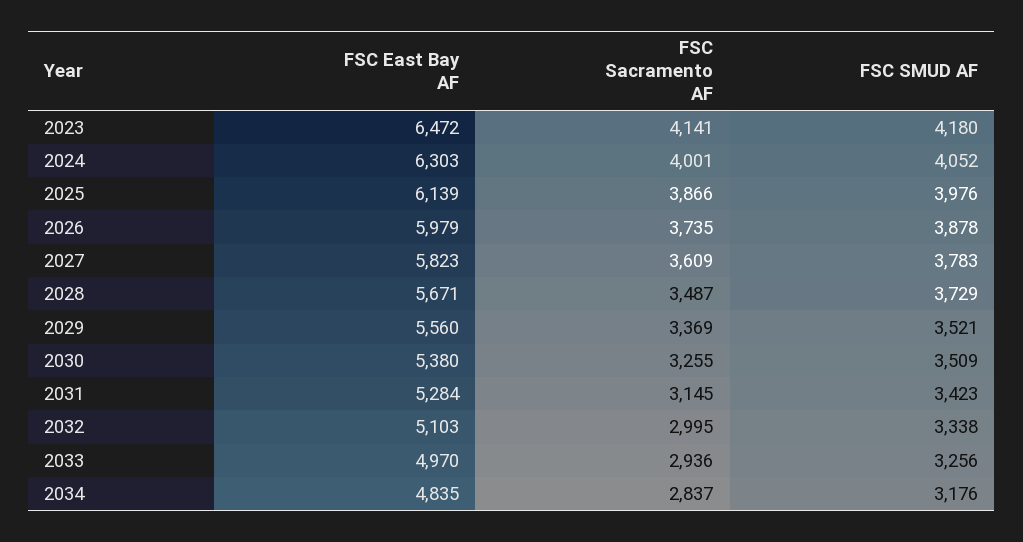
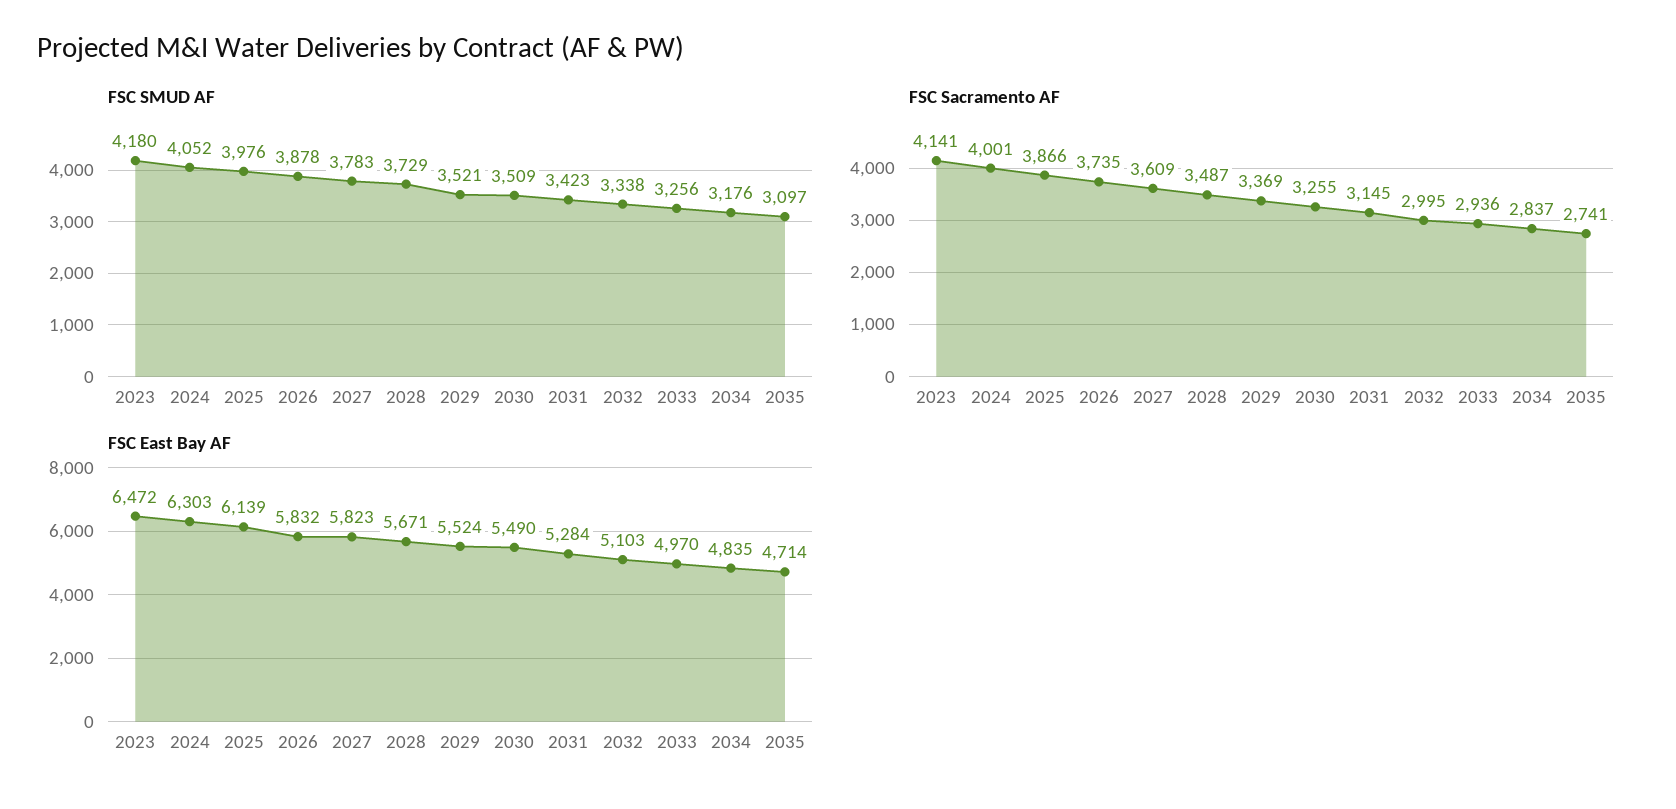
FSC East Bay AF, 2026: 5979 -> 5832
FSC East Bay AF, 2029: 5560 -> 5524
FSC East Bay AF, 2030: 5380 -> 5490
FSC SMUD AF, 2035: none -> 3097
FSC Sacramento AF, 2035: none -> 2741
FSC East Bay AF, 2035: none -> 4714

